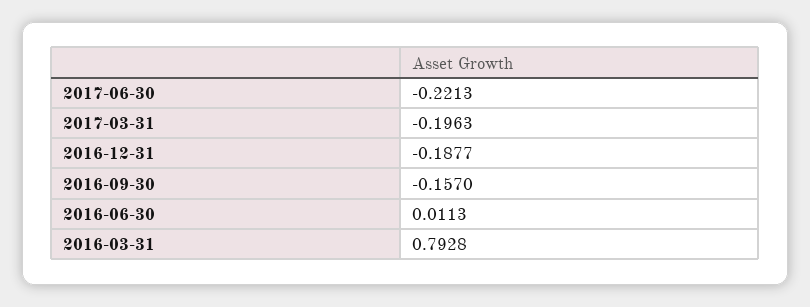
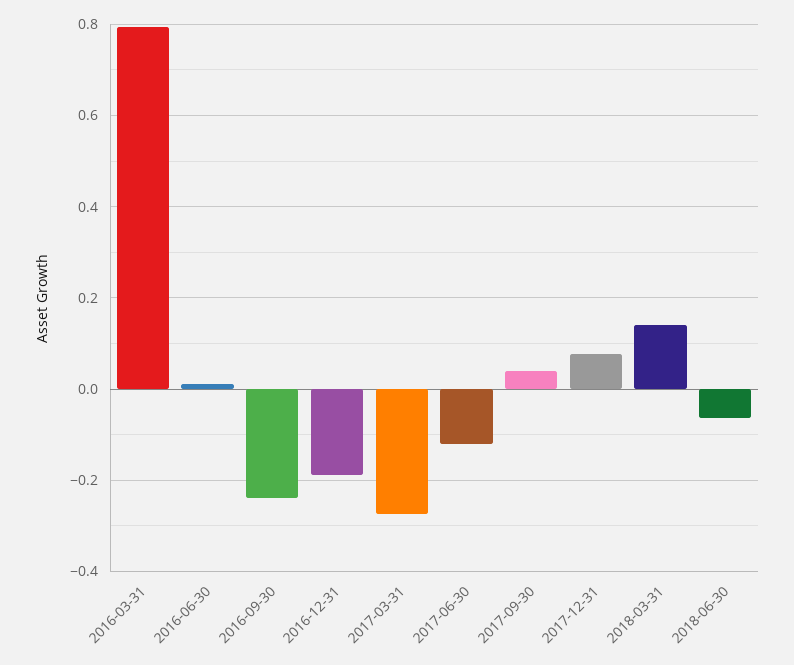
2017-06-30: -0.2213 -> -0.12
2017-03-31: -0.1963 -> -0.28
2016-09-30: -0.157 -> -0.24
2017-09-30: none -> 0.04
2017-12-31: none -> 0.08
2018-03-31: none -> 0.14
2018-06-30: none -> -0.06

